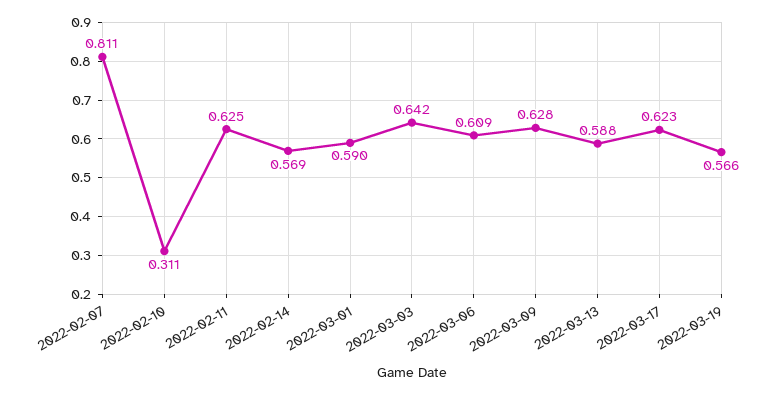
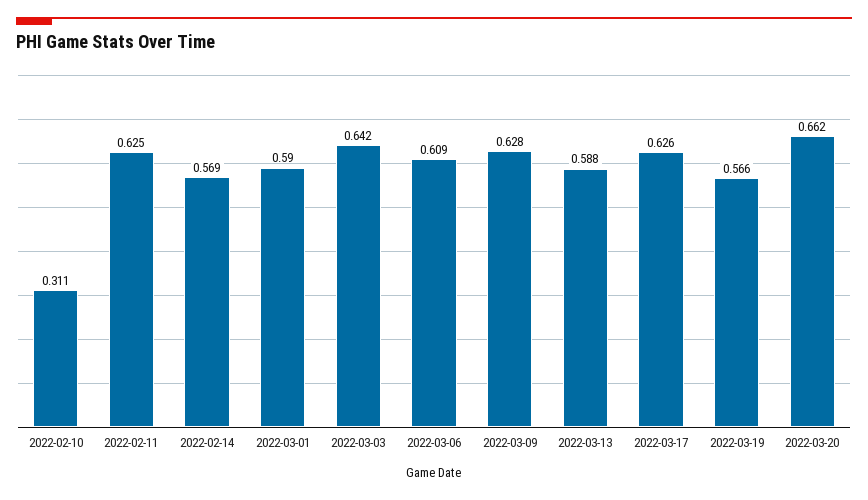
2022-02-07: 0.811 -> none
2022-03-17: 0.623 -> 0.626
2022-03-20: none -> 0.662

